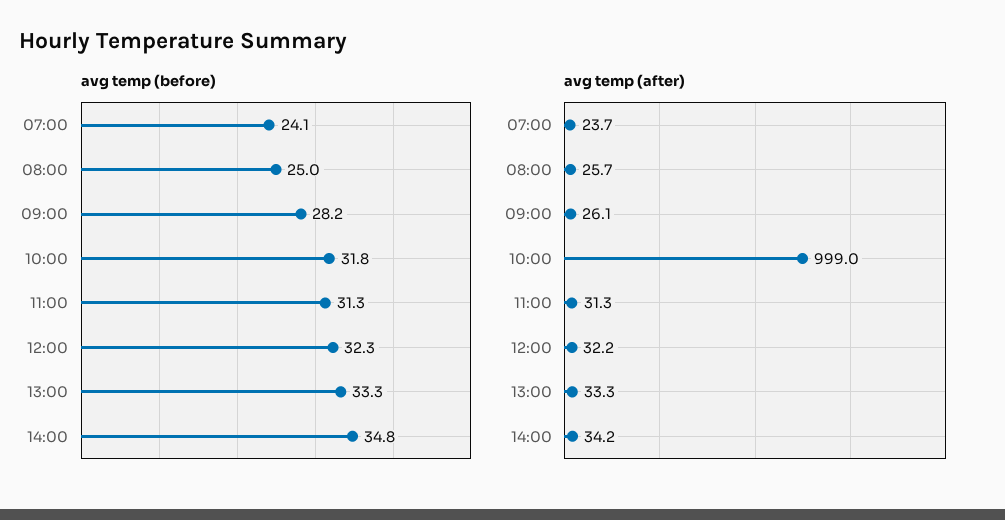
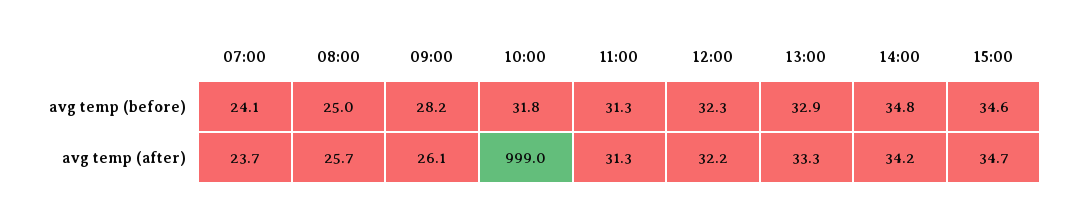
avg temp (before), 13:00: 33.3 -> 32.9
avg temp (before), 15:00: none -> 34.6
avg temp (after), 15:00: none -> 34.7

